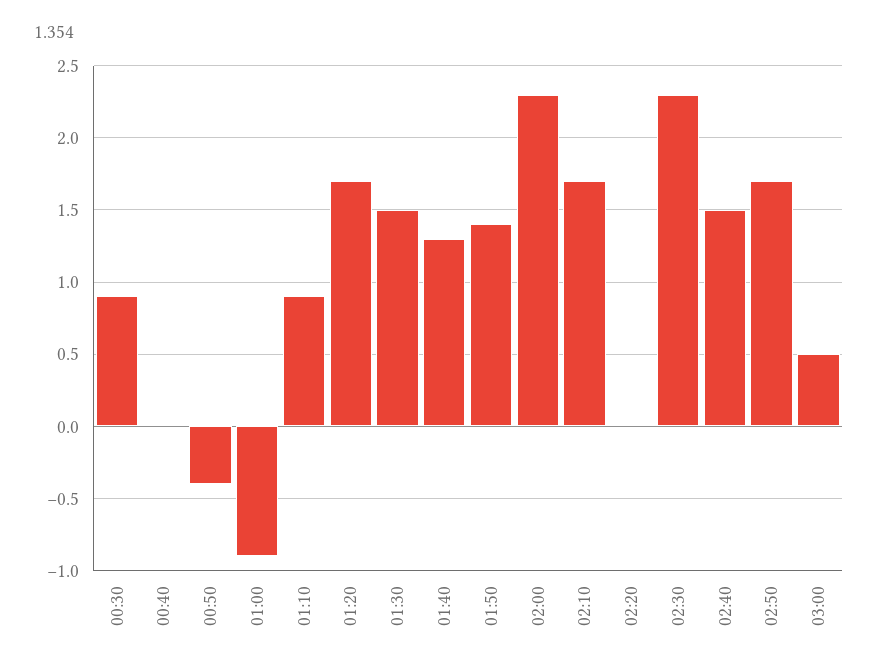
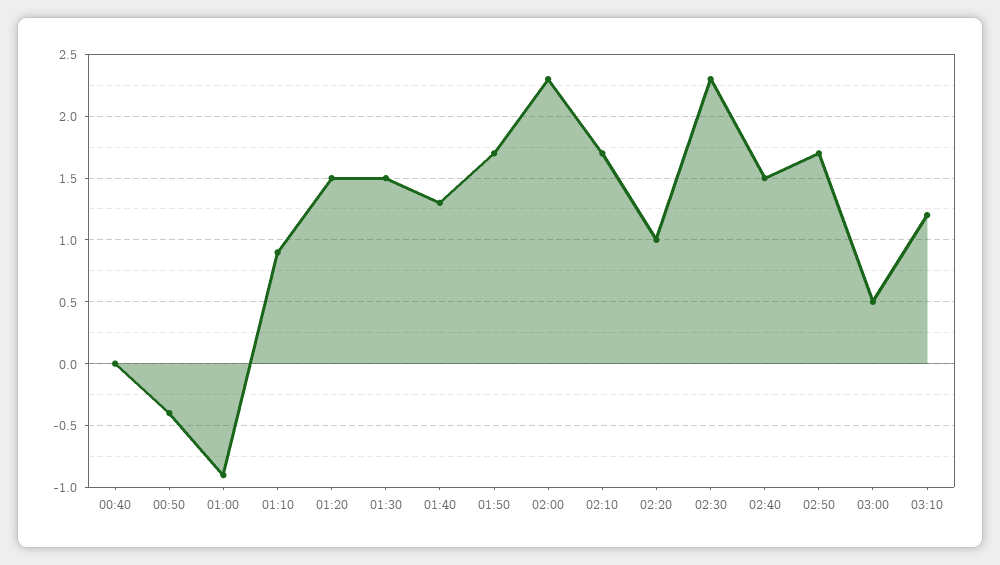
00:30: 0.9 -> none
01:20: 1.7 -> 1.5
01:50: 1.4 -> 1.7
02:20: 0 -> 1
03:10: none -> 1.2

